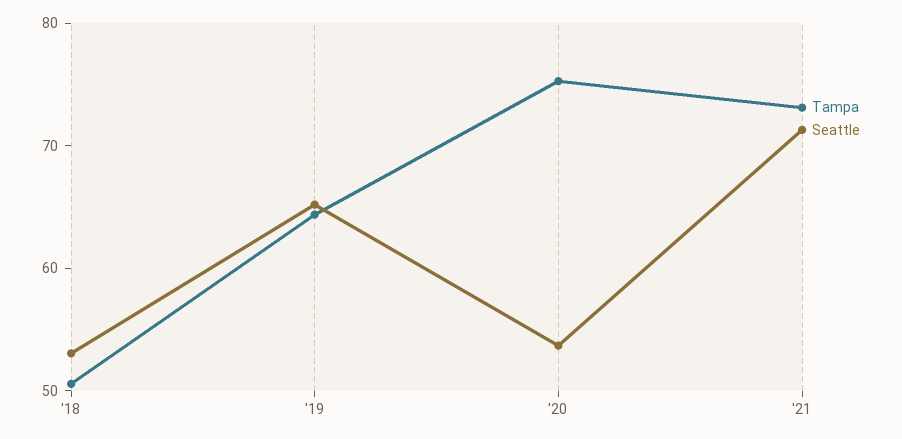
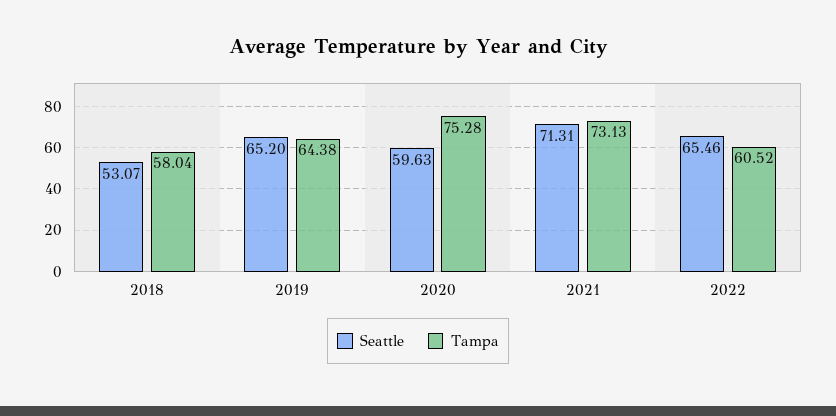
Tampa, '18: 50 -> 58.04
Seattle, '20: 54 -> 59.63
Seattle, 2022: none -> 65.46
Tampa, 2022: none -> 60.52

